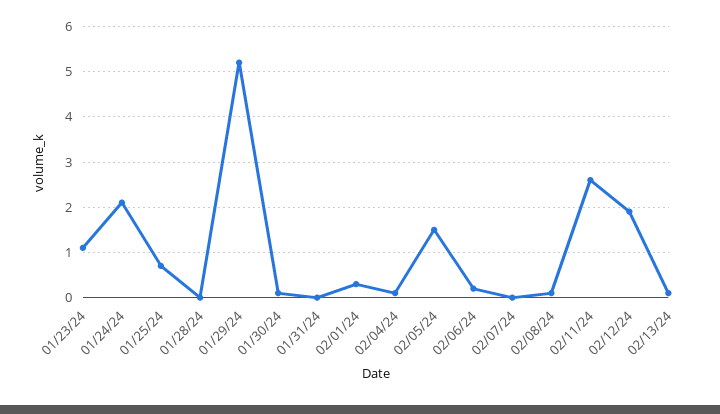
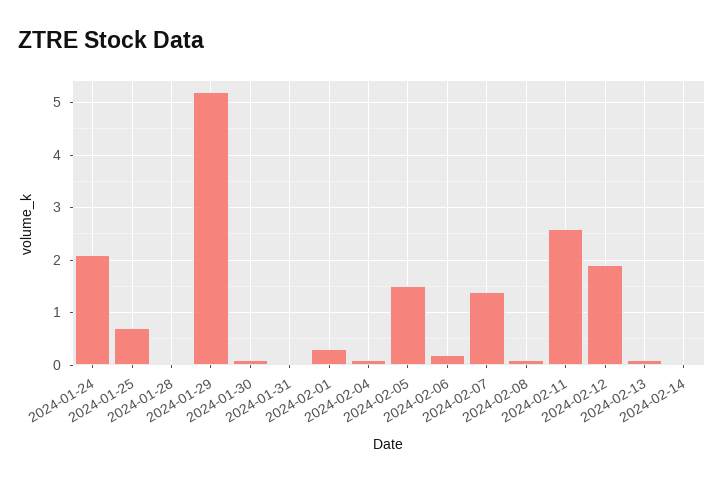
01/23/24: 1 -> none
02/07/24: 0 -> 1.5
2024-02-14: none -> 0

